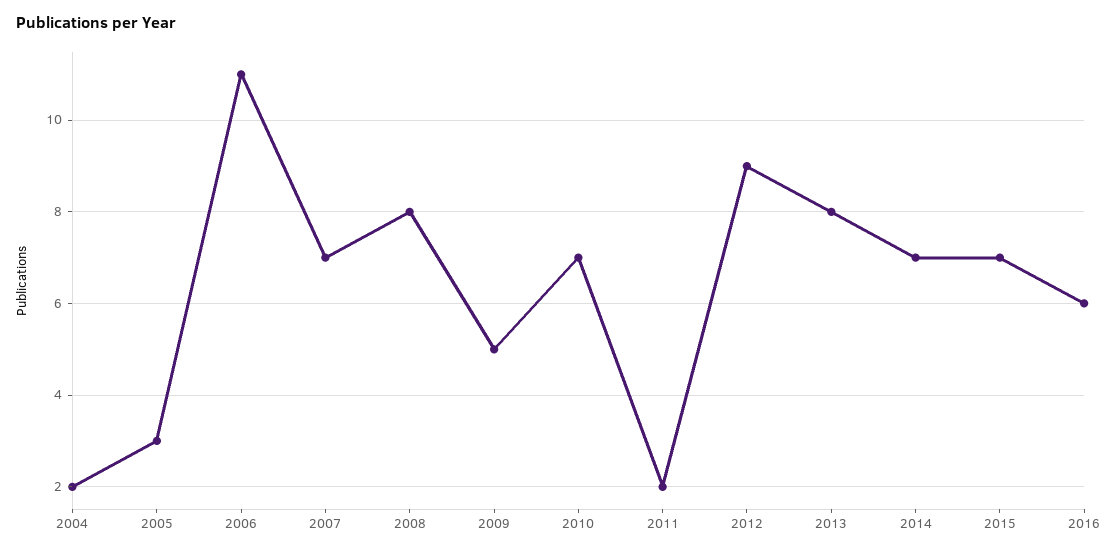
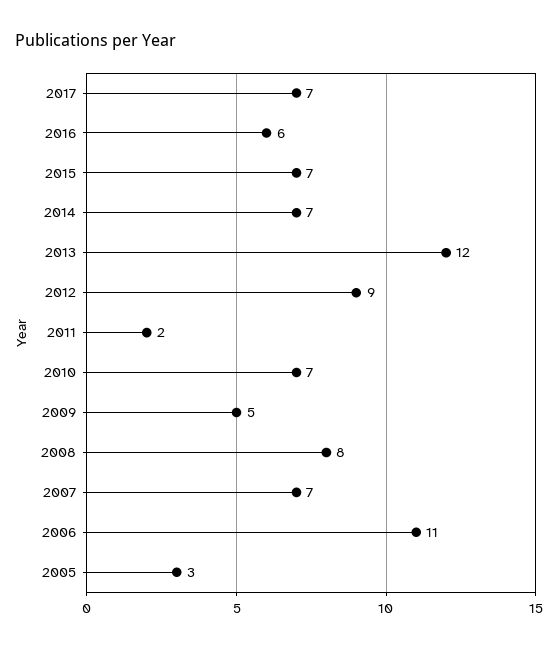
2004: 2 -> none
2013: 8 -> 12
2017: none -> 7

